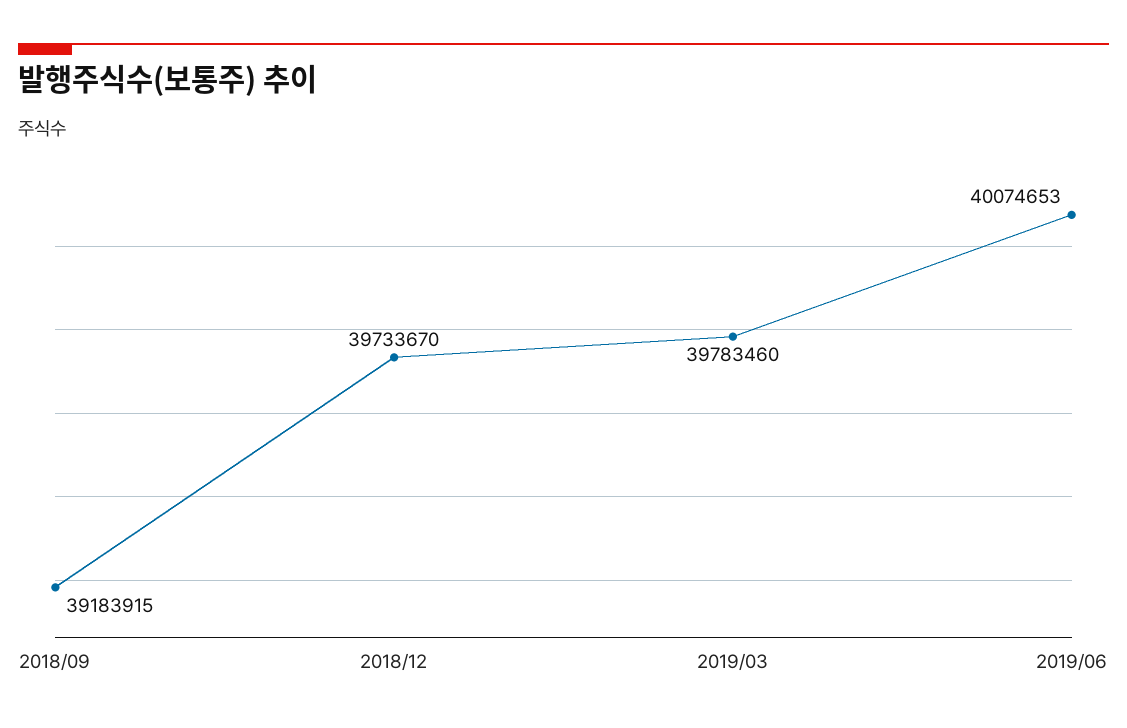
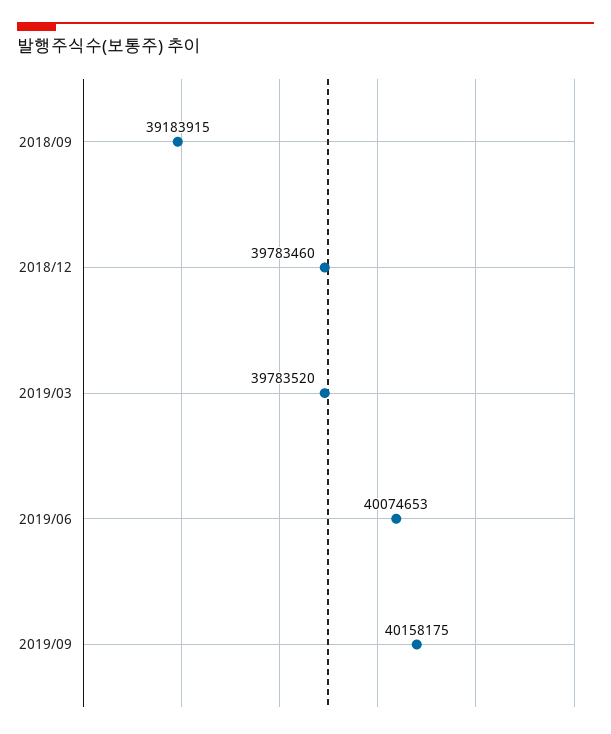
2018/12: 39733670 -> 39783460
2019/03: 39783460 -> 39783520
2019/09: none -> 40158175

